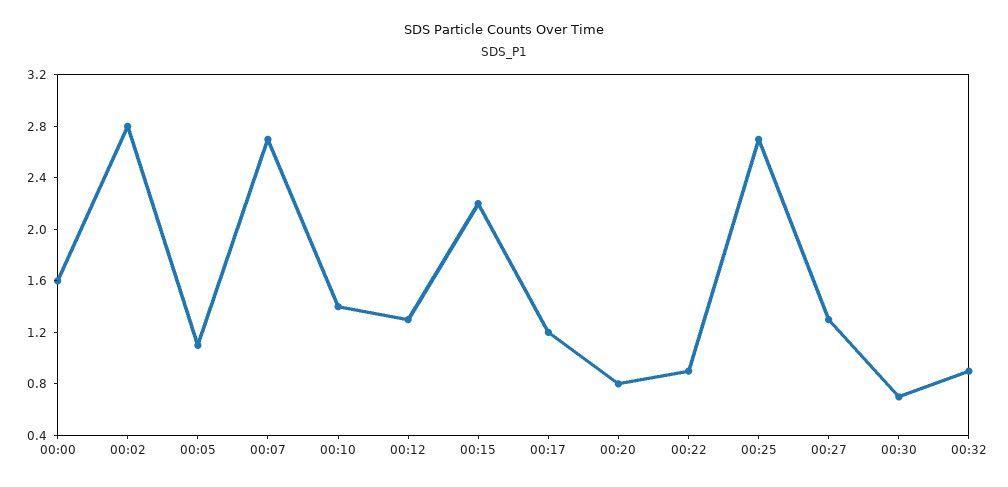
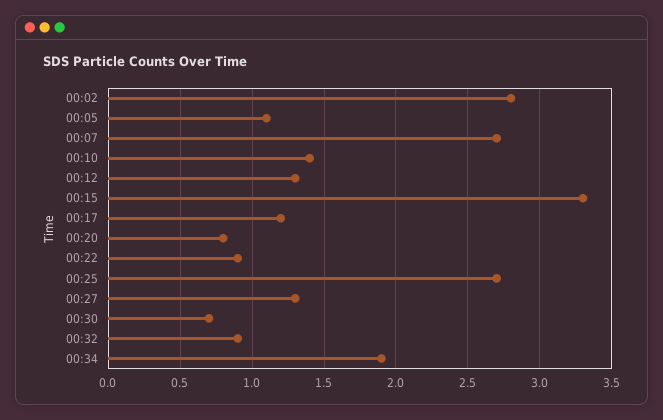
00:00: 1.6 -> none
00:15: 2.2 -> 3.3
00:34: none -> 1.9

